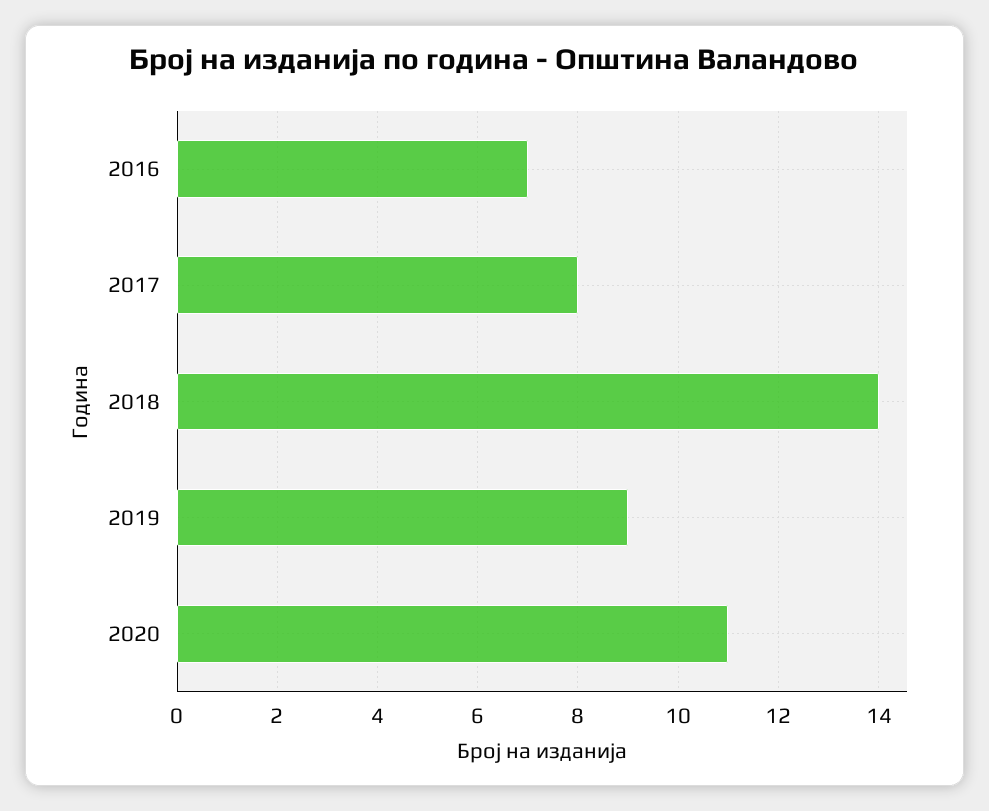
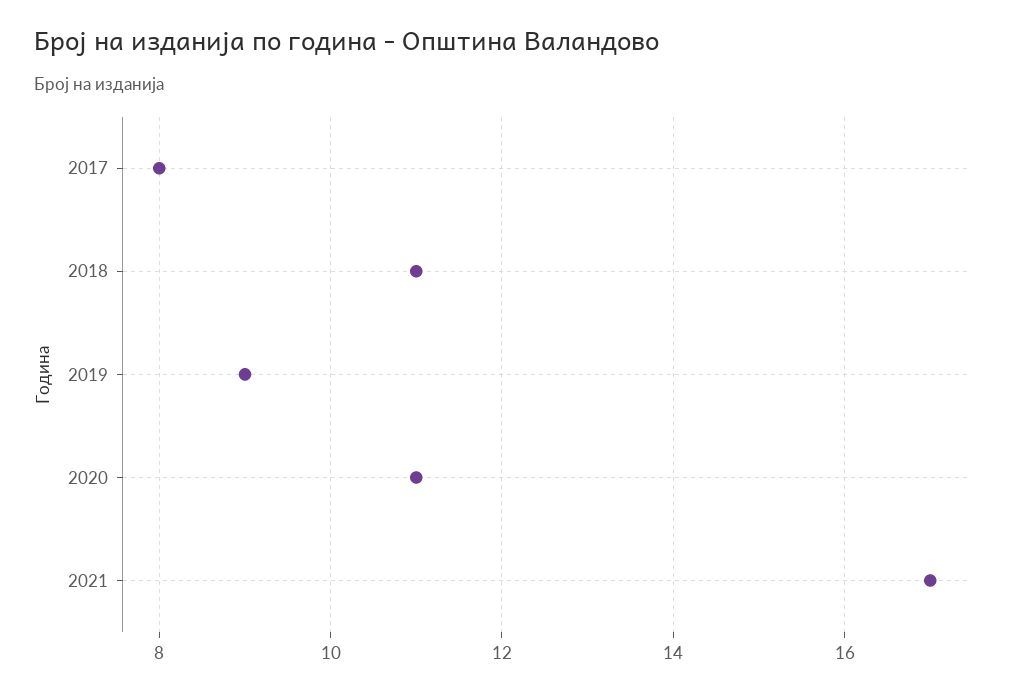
2016: 7 -> none
2018: 14 -> 11
2021: none -> 17

